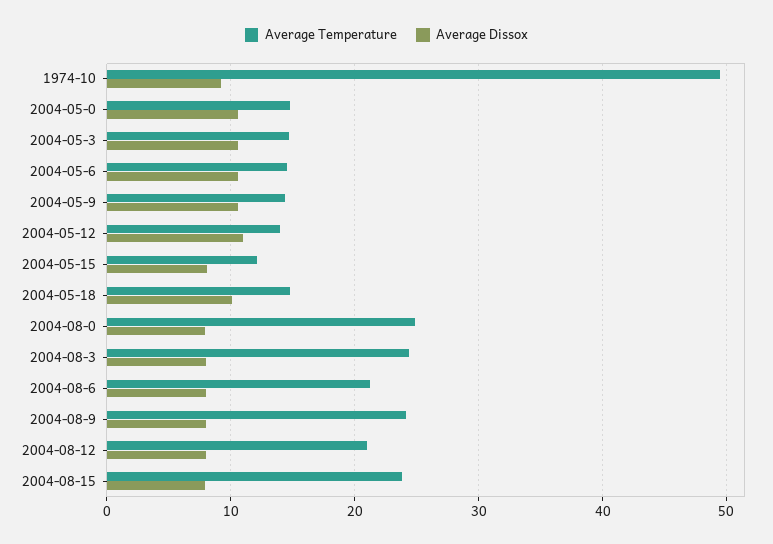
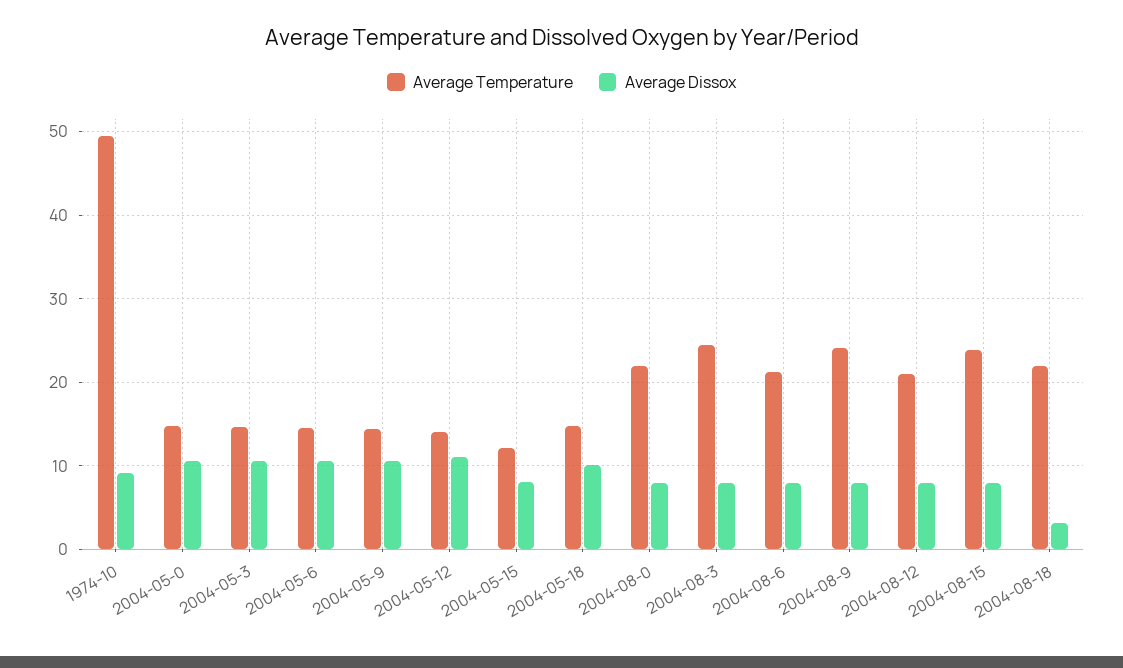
Average Temperature, 2004-08-0: 25 -> 22
Average Temperature, 2004-08-18: none -> 22
Average Dissox, 2004-08-18: none -> 3

